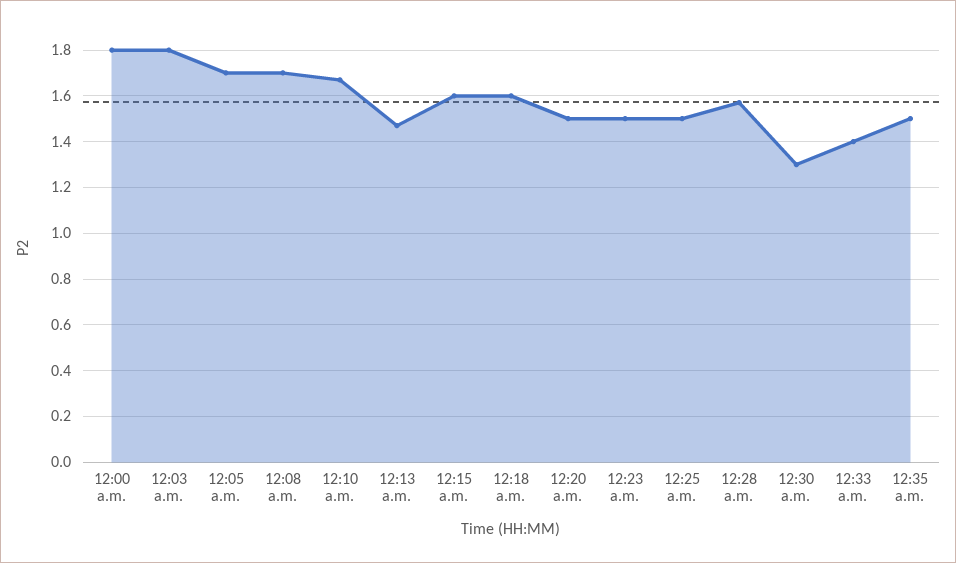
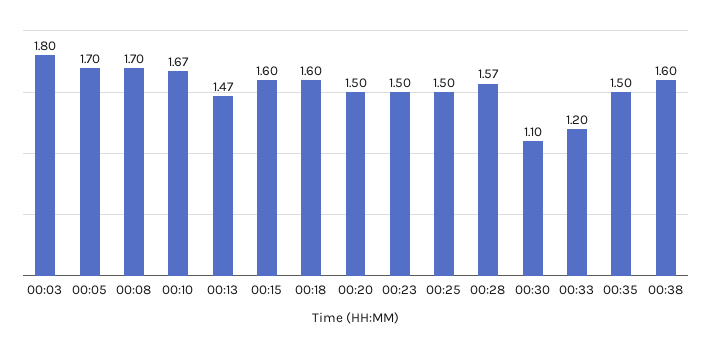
12:00 a.m.: 1.8 -> none
12:30 a.m.: 1.3 -> 1.1
12:33 a.m.: 1.4 -> 1.2
00:38: none -> 1.6

